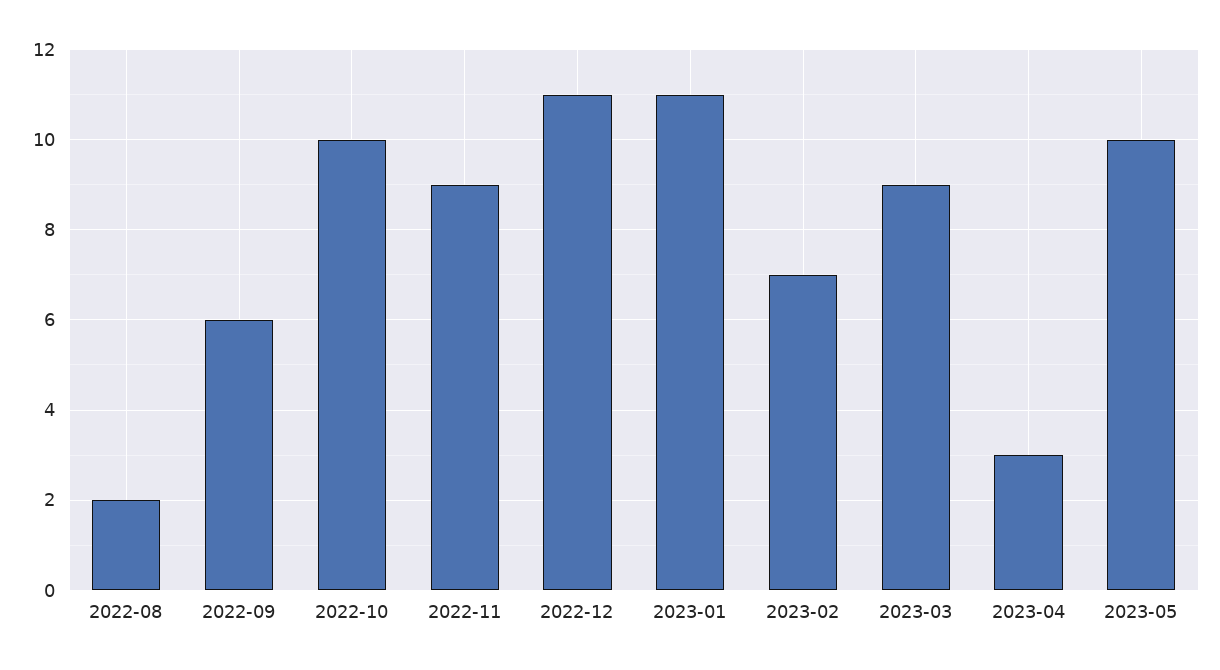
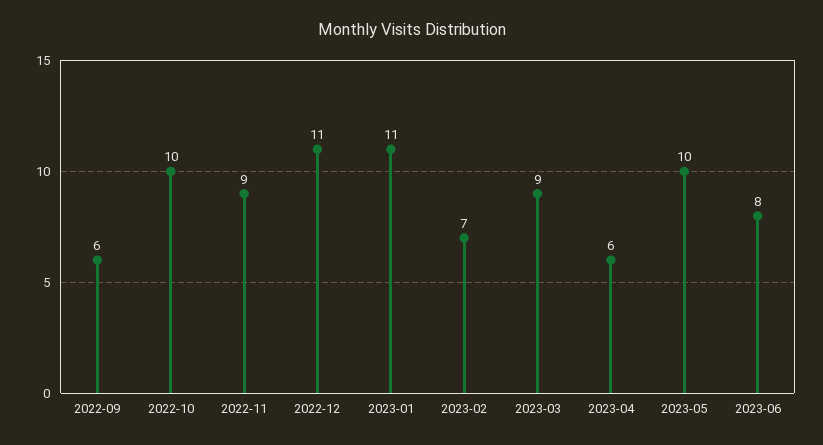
2022-08: 2 -> none
2023-04: 3 -> 6
2023-06: none -> 8

